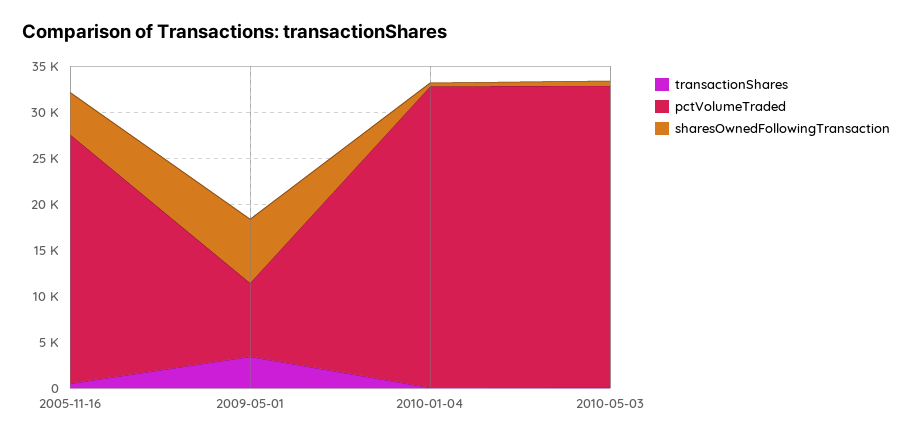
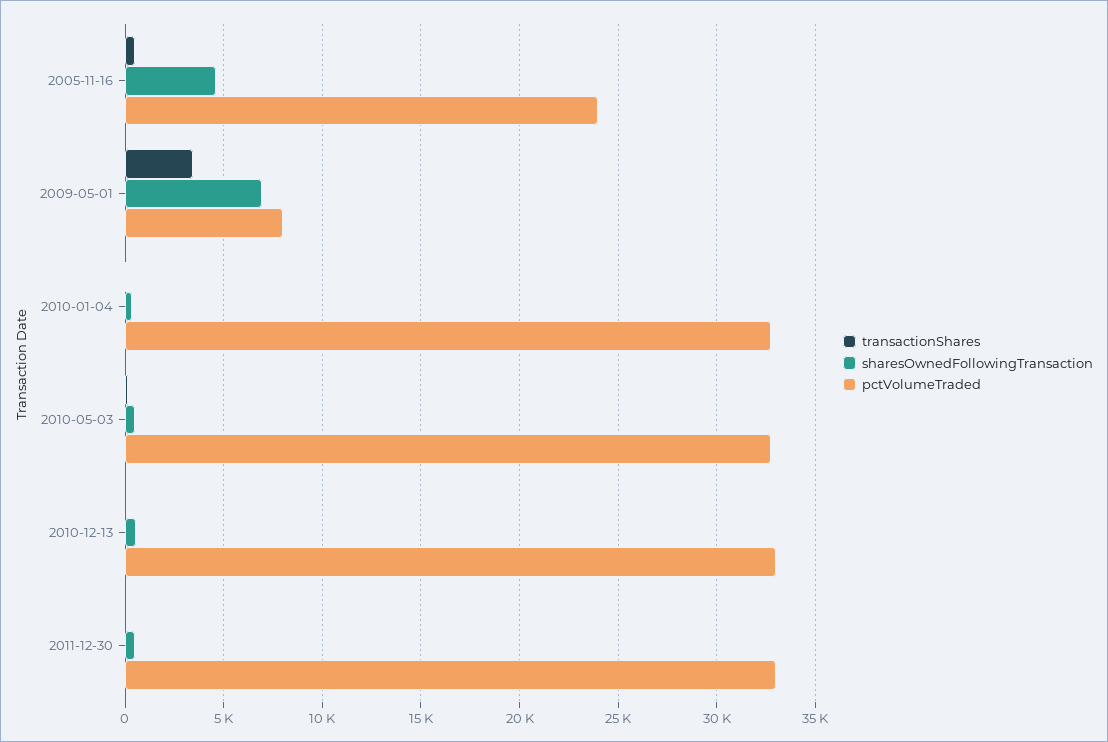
pctVolumeTraded, 2005-11-16: 27000 -> 24000
transactionShares, 2010-12-13: none -> 0
sharesOwnedFollowingTransaction, 2010-12-13: none -> 500
pctVolumeTraded, 2010-12-13: none -> 33000
transactionShares, 2011-12-30: none -> 0
sharesOwnedFollowingTransaction, 2011-12-30: none -> 500
pctVolumeTraded, 2011-12-30: none -> 33000

